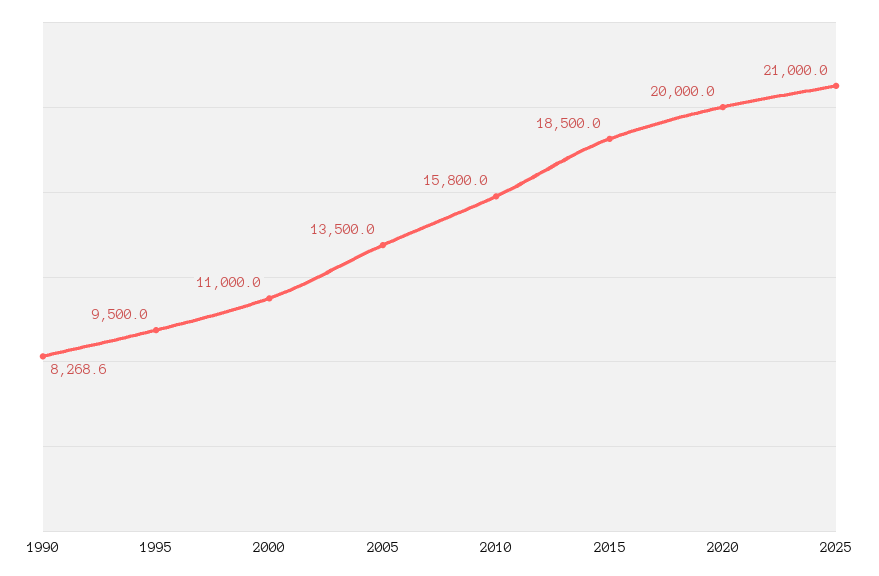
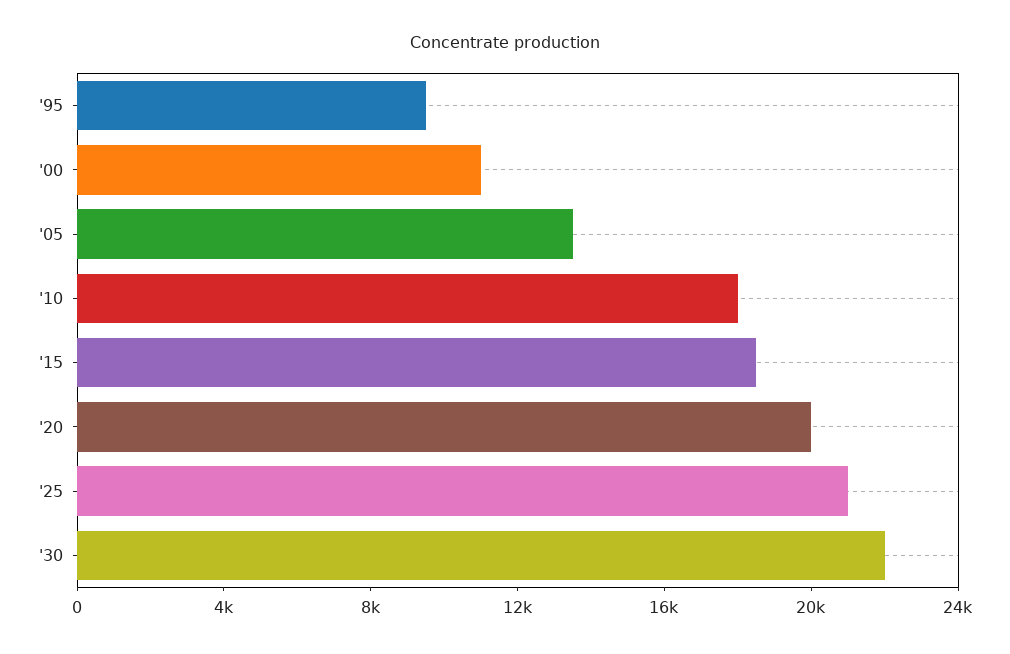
1990: 8268.6 -> none
2010: 15800 -> 18000
'30: none -> 22000

